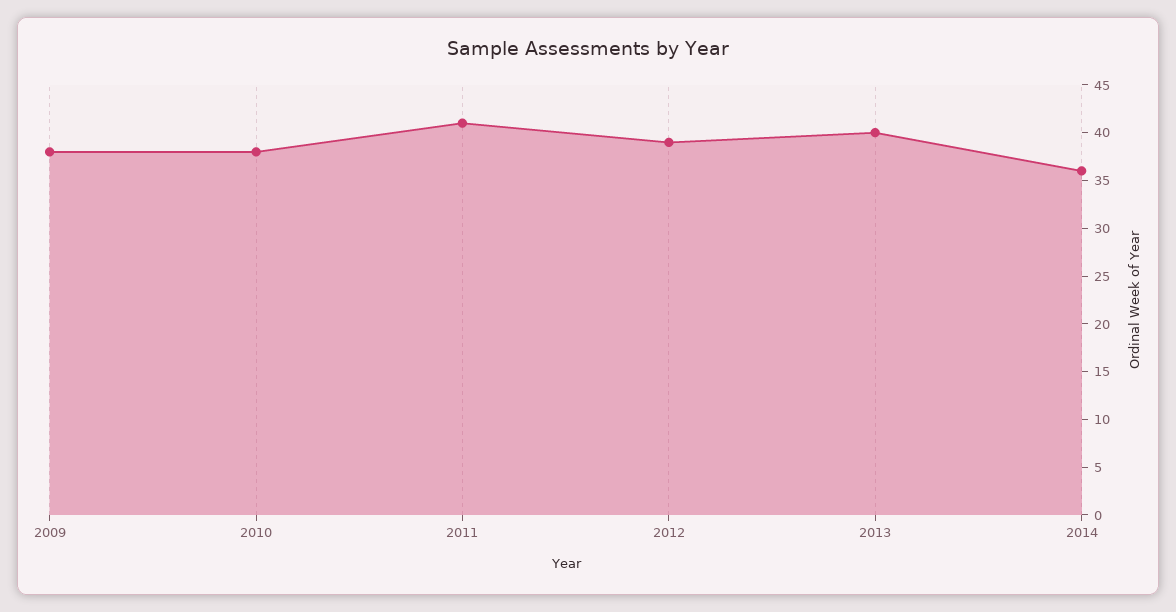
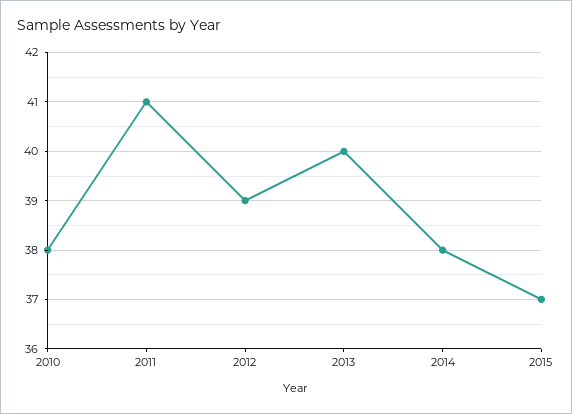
2009: 38 -> none
2014: 36 -> 38
2015: none -> 37

